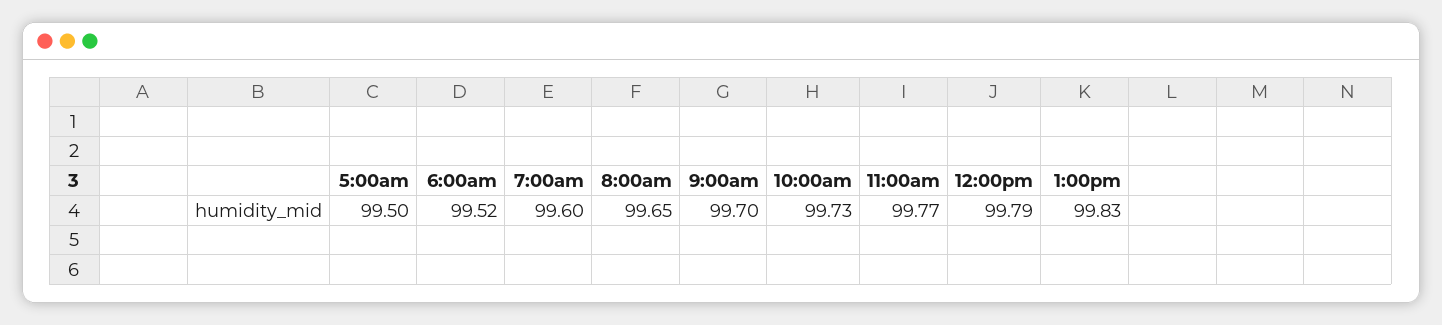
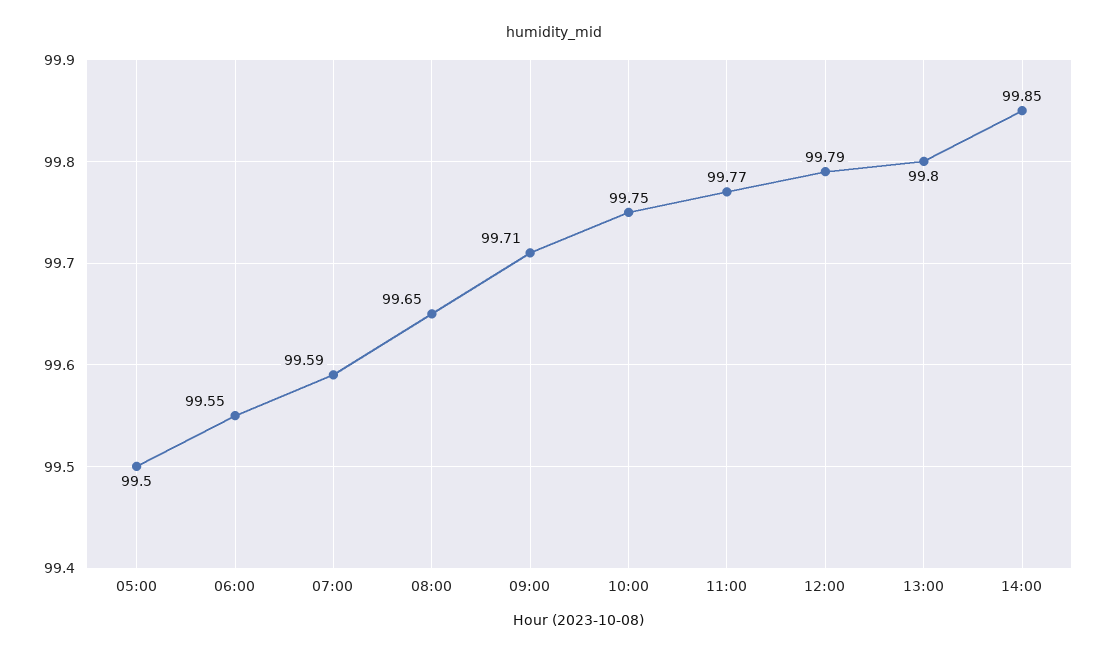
6:00am: 99.52 -> 99.55
7:00am: 99.6 -> 99.59
9:00am: 99.7 -> 99.71
10:00am: 99.73 -> 99.75
1:00pm: 99.83 -> 99.8
14:00: none -> 99.85

